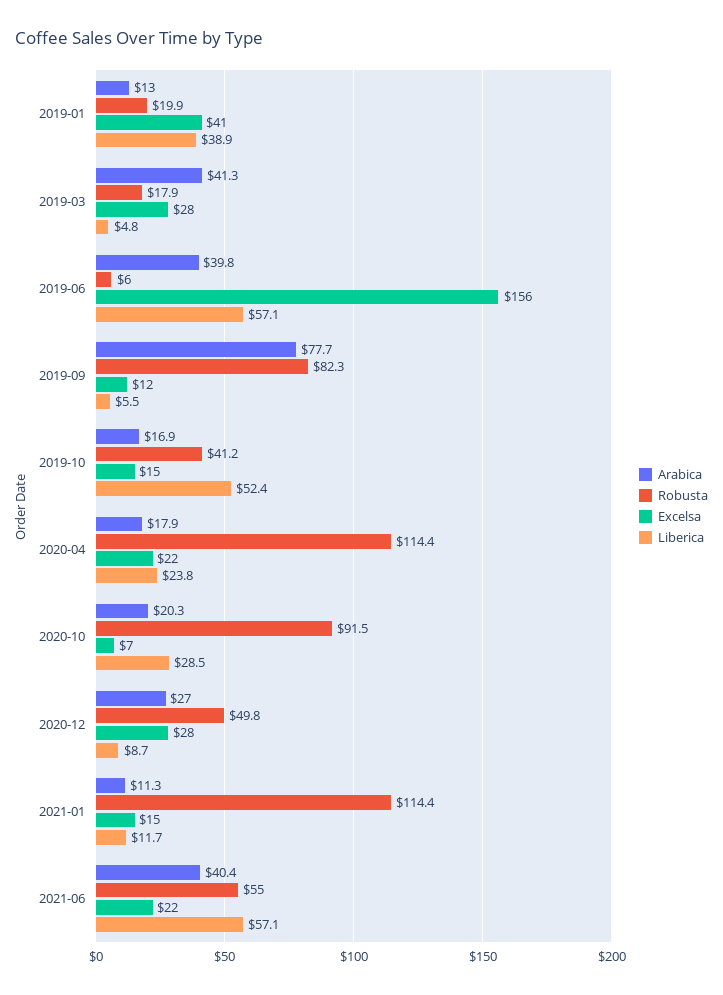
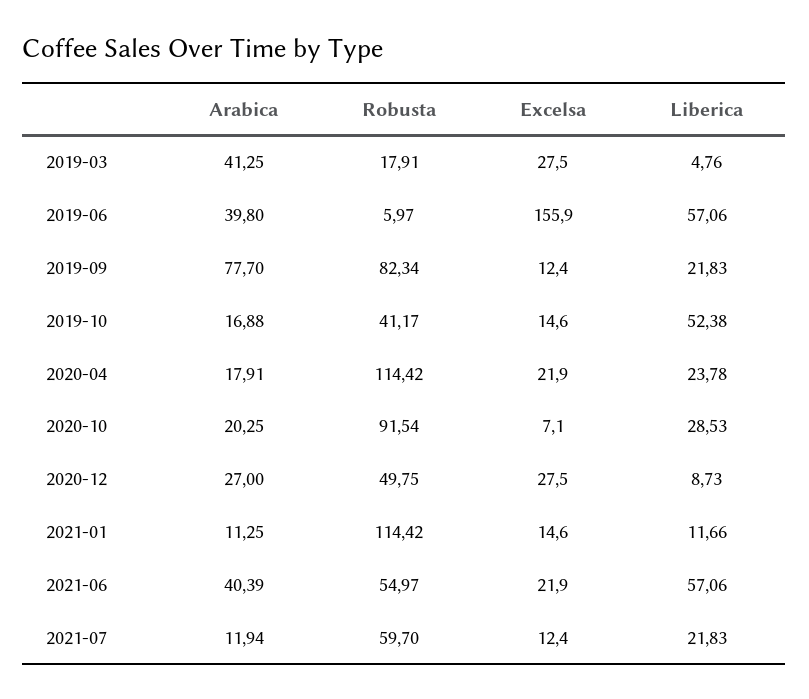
Arabica, 2019-01: 13 -> none
Robusta, 2019-01: 19.9 -> none
Excelsa, 2019-01: 41 -> none
Liberica, 2019-01: 38.9 -> none
Liberica, 2019-09: 5.5 -> 21.83
Arabica, 2021-07: none -> 11.94
Robusta, 2021-07: none -> 59.7
Excelsa, 2021-07: none -> 12.4
Liberica, 2021-07: none -> 21.83

